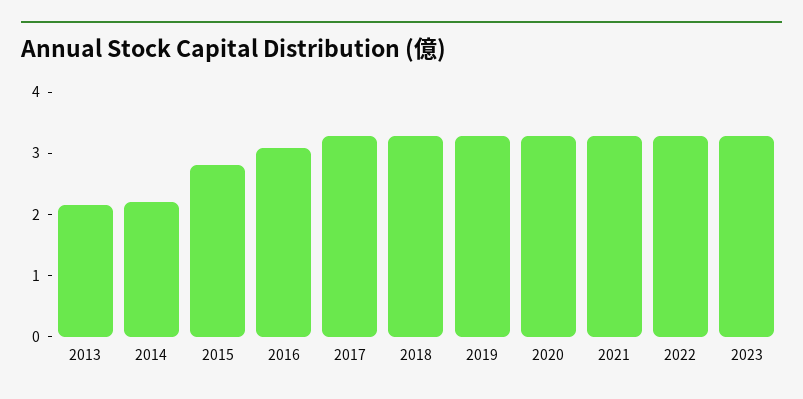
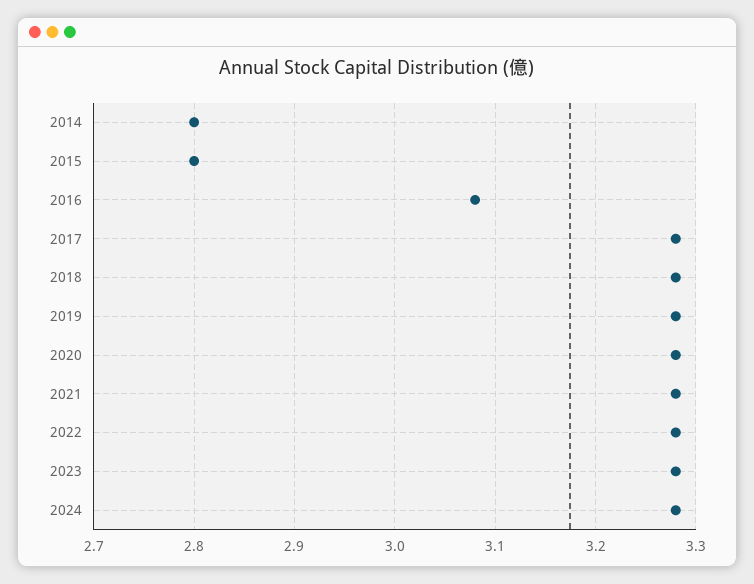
2013: 2.2 -> none
2014: 2.2 -> 2.8
2024: none -> 3.28

